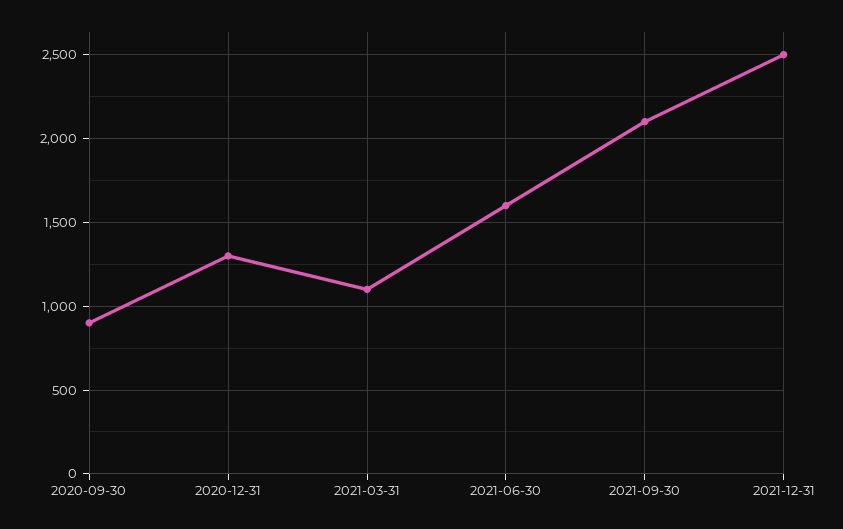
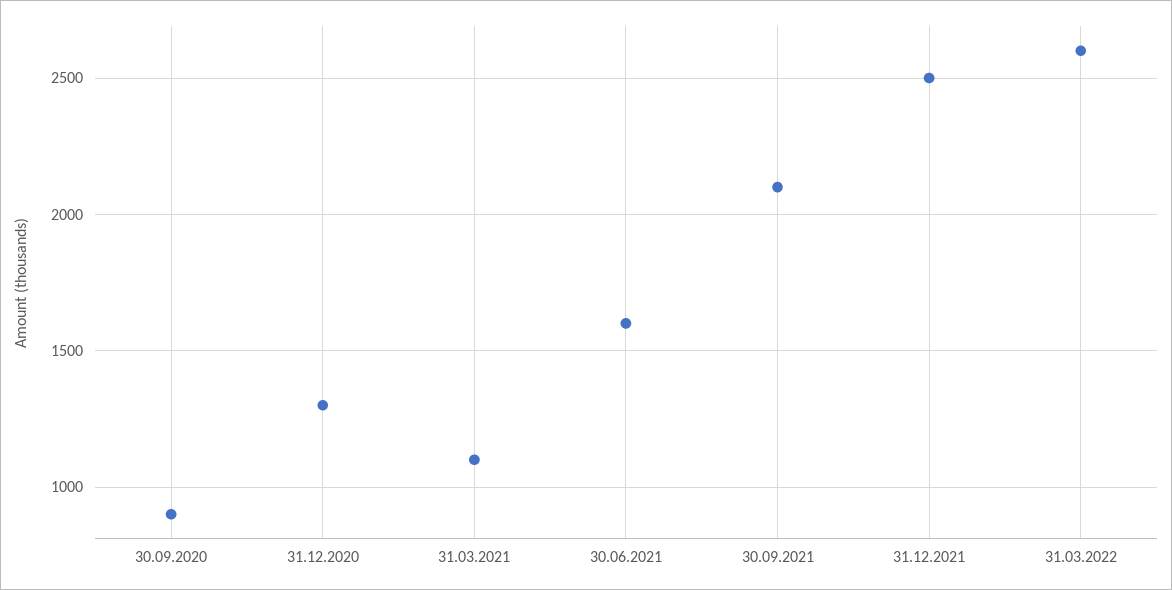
31.03.2022: none -> 2600

